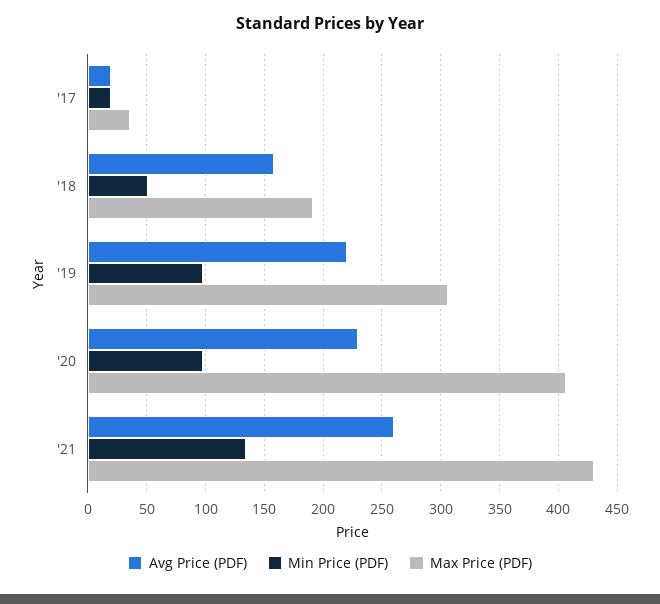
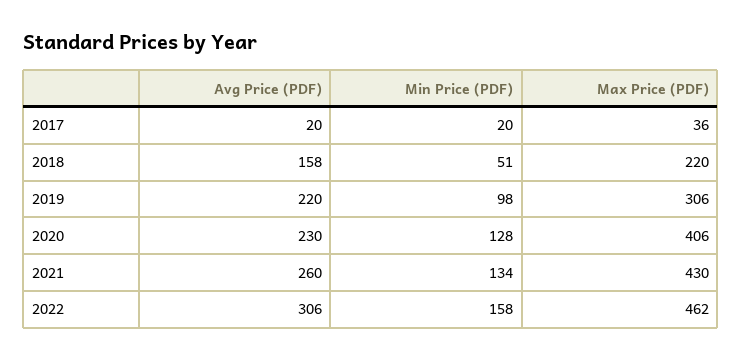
Max Price (PDF), '18: 190 -> 220
Min Price (PDF), '20: 100 -> 128
Avg Price (PDF), 2022: none -> 306
Min Price (PDF), 2022: none -> 158
Max Price (PDF), 2022: none -> 462

